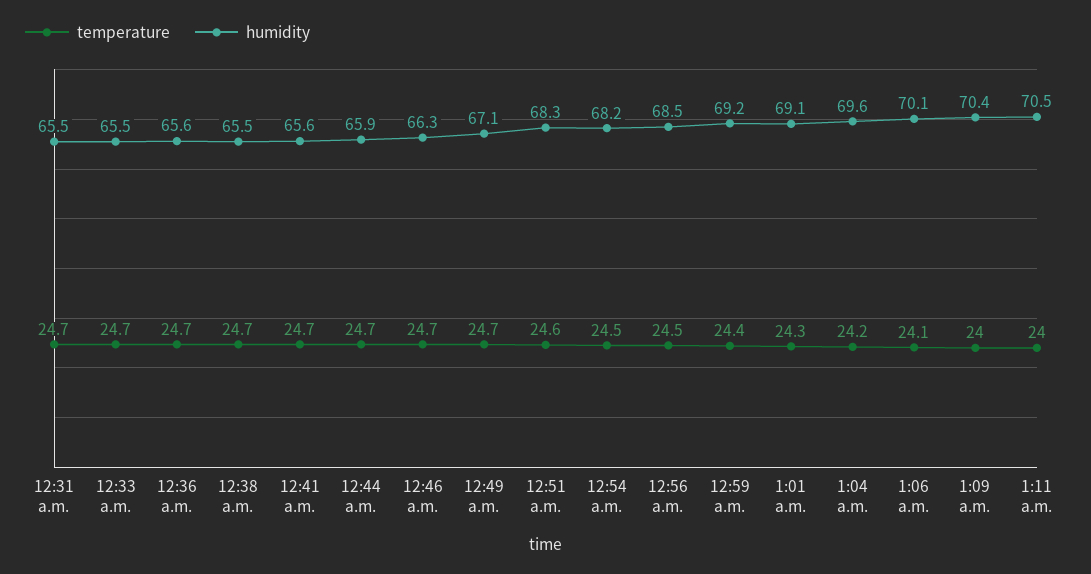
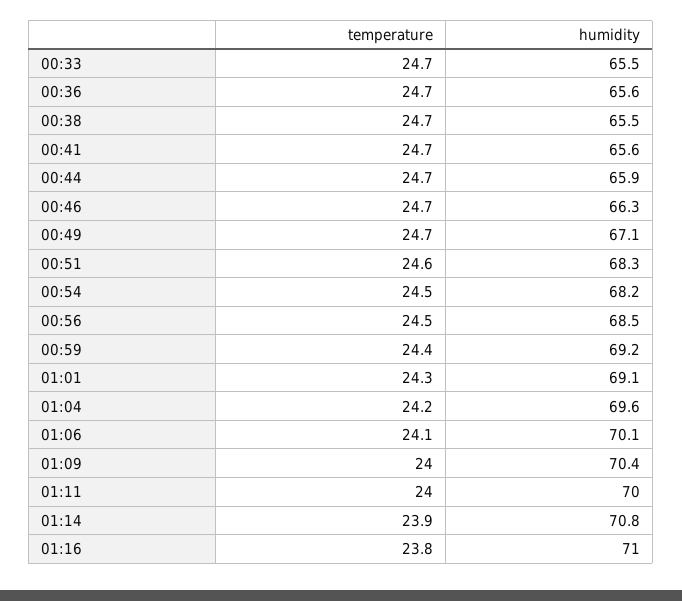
temperature, 12:31 a.m.: 24.7 -> none
humidity, 12:31 a.m.: 65.5 -> none
humidity, 1:11 a.m.: 70.5 -> 70
temperature, 01:14: none -> 23.9
humidity, 01:14: none -> 70.8
temperature, 01:16: none -> 23.8
humidity, 01:16: none -> 71

